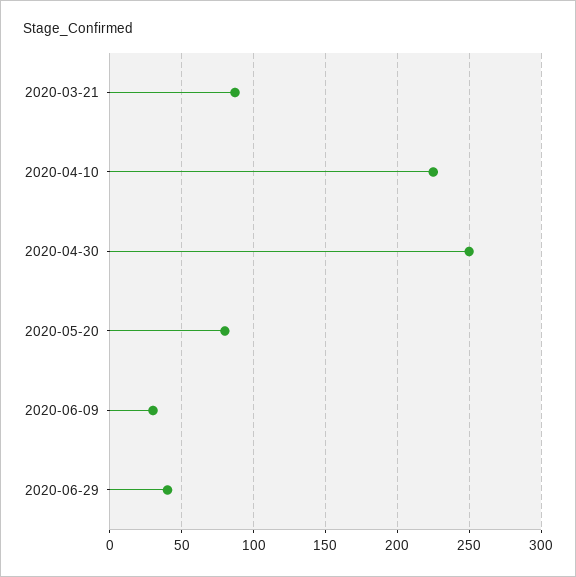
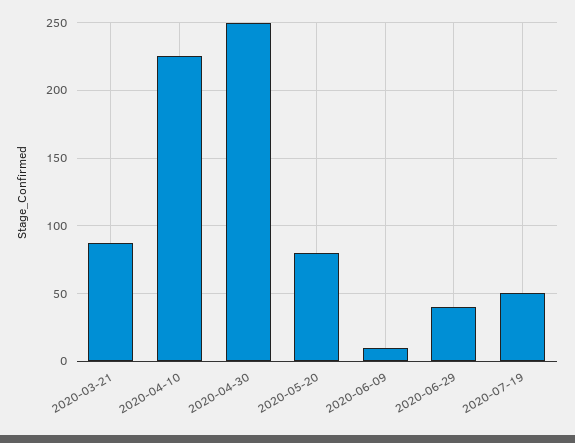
2020-06-09: 30 -> 10
2020-07-19: none -> 50

